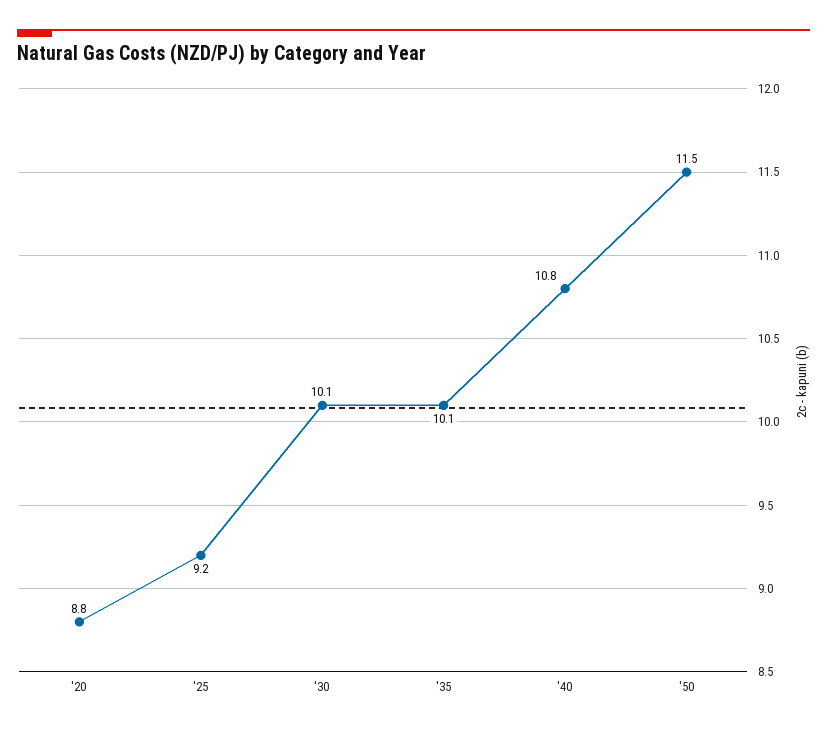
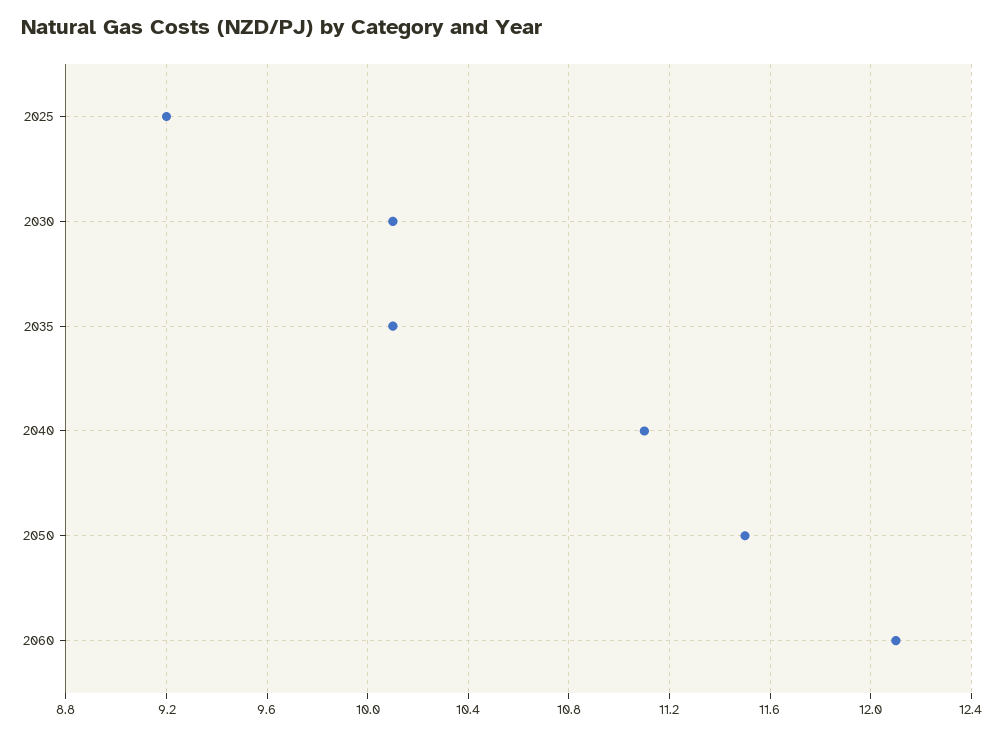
'20: 8.8 -> none
'40: 10.8 -> 11.1
2060: none -> 12.1

